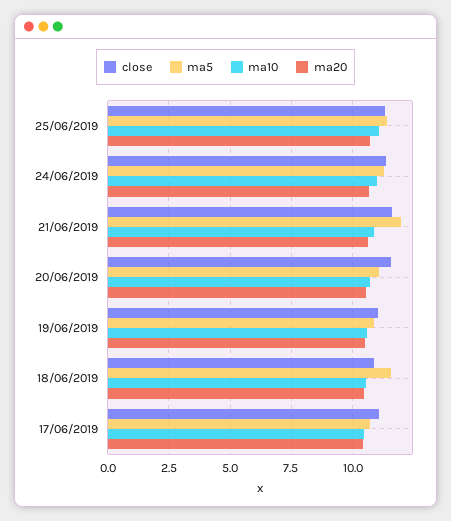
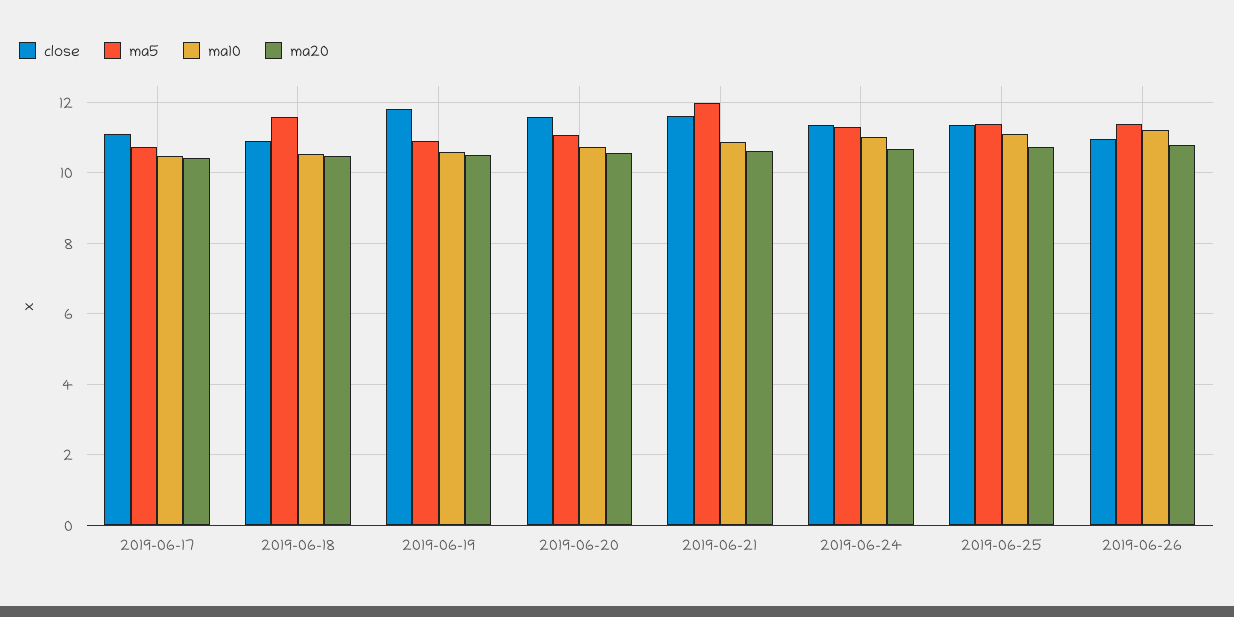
close, 19/06/2019: 11 -> 11.8
close, 2019-06-26: none -> 11
ma5, 2019-06-26: none -> 11.4
ma10, 2019-06-26: none -> 11.2
ma20, 2019-06-26: none -> 10.8

